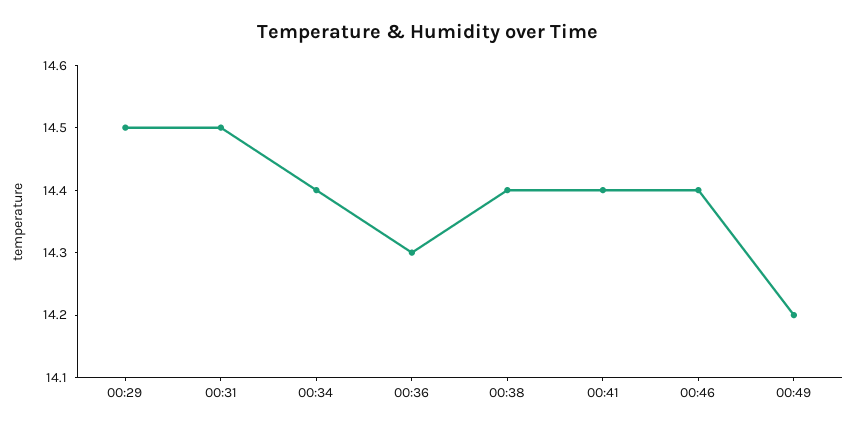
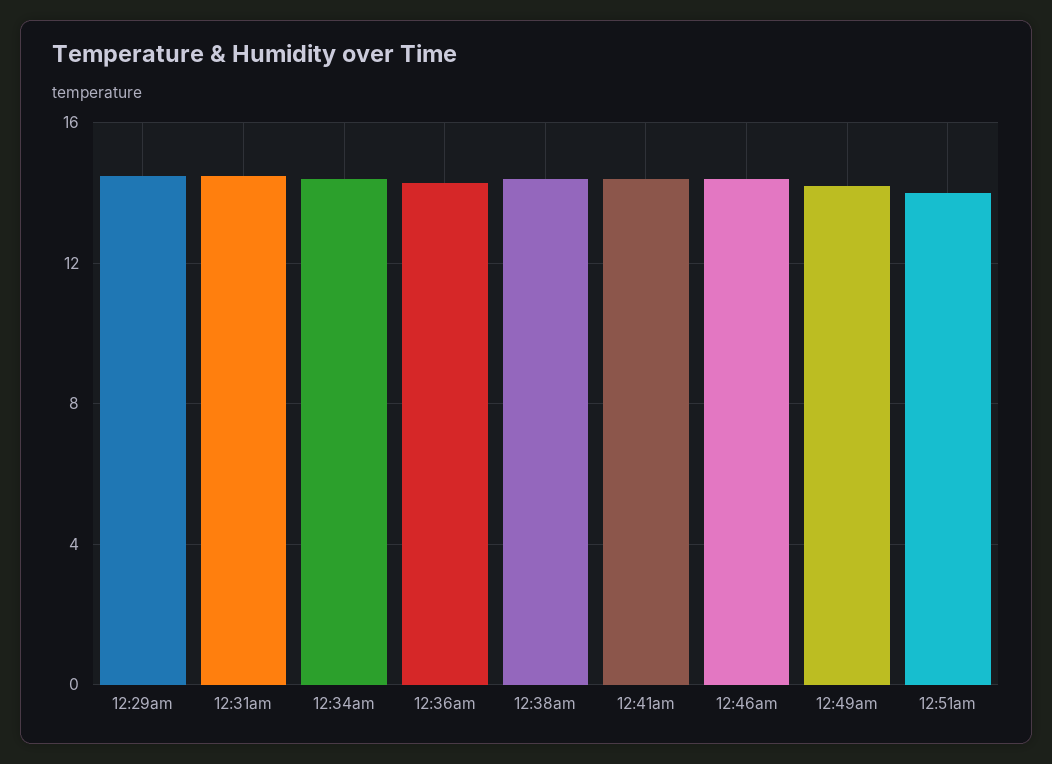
12:51am: none -> 14

